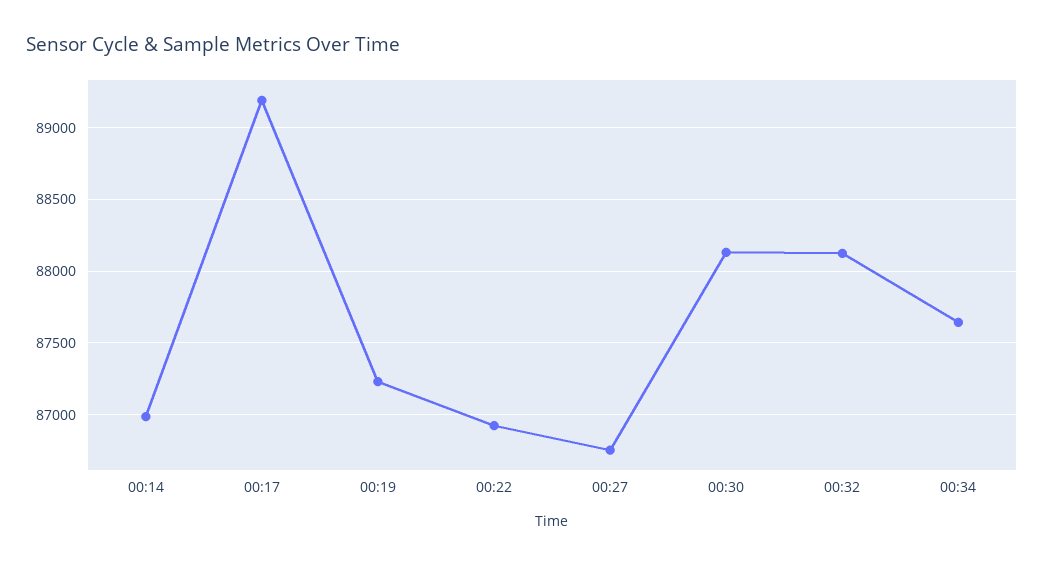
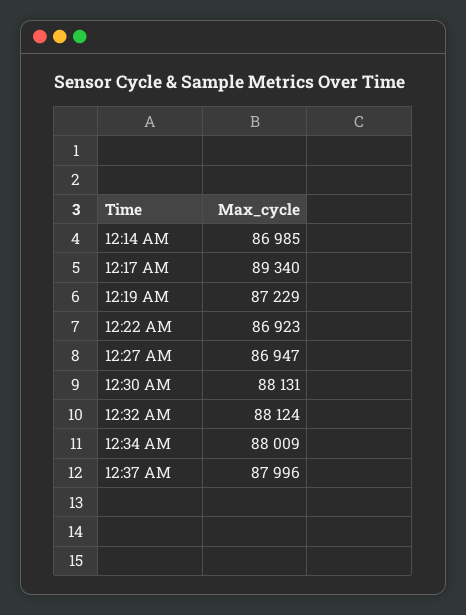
00:17: 89200 -> 89340
00:27: 86750 -> 86947
00:34: 87650 -> 88009
12:37 AM: none -> 87996

